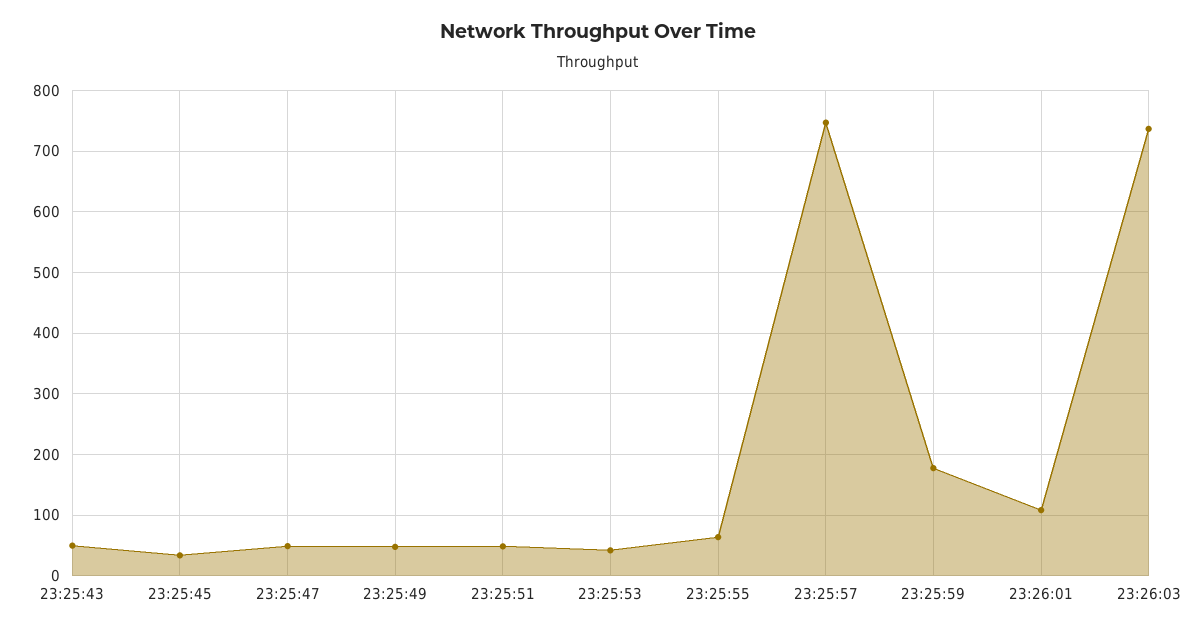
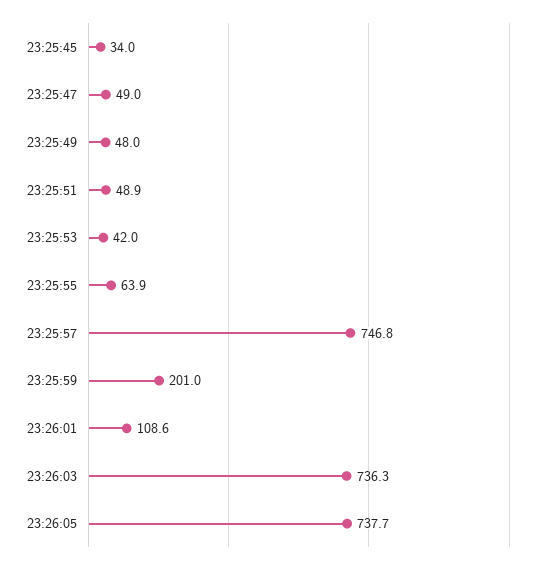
23:25:43: 50 -> none
23:25:59: 180 -> 201
23:26:05: none -> 737.7

